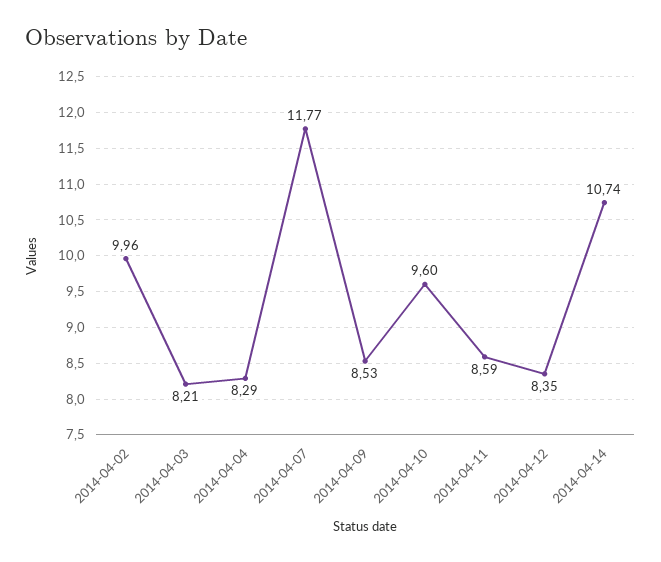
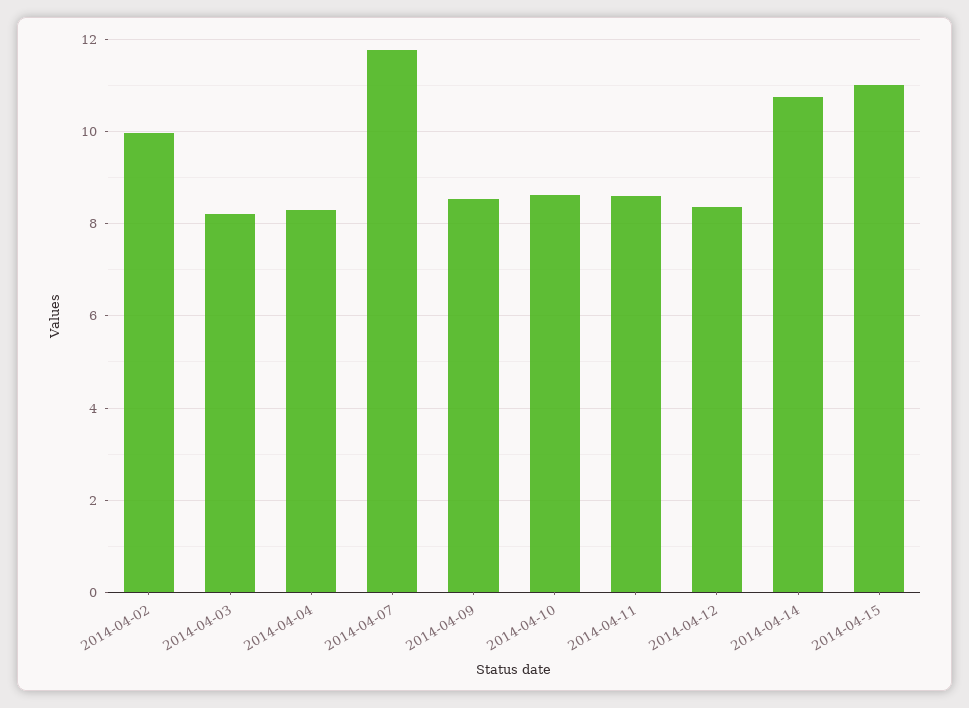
2014-04-10: 9.6 -> 8.6
2014-04-15: none -> 11

